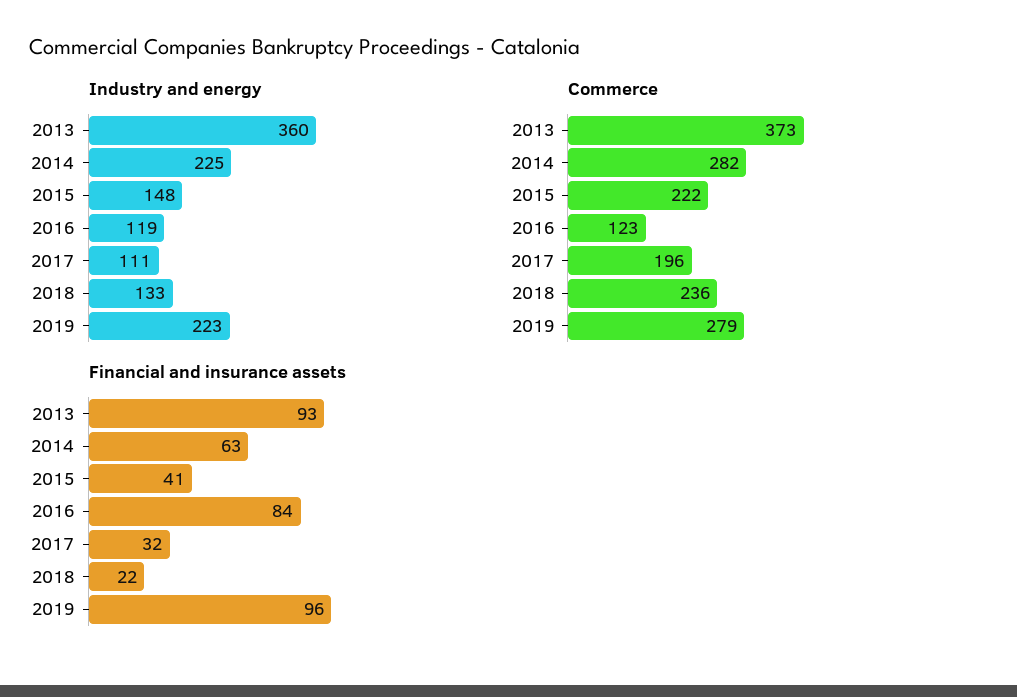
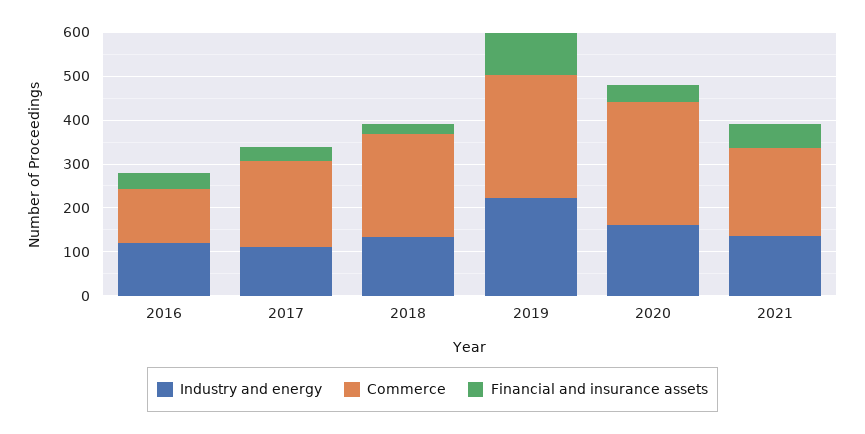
Industry and energy, 2013: 360 -> none
Industry and energy, 2014: 225 -> none
Industry and energy, 2015: 148 -> none
Commerce, 2013: 373 -> none
Commerce, 2014: 282 -> none
Commerce, 2015: 222 -> none
Financial and insurance assets, 2013: 93 -> none
Financial and insurance assets, 2014: 63 -> none
Financial and insurance assets, 2015: 41 -> none
Financial and insurance assets, 2016: 84 -> 40
Industry and energy, 2020: none -> 160
Commerce, 2020: none -> 280
Financial and insurance assets, 2020: none -> 40
Industry and energy, 2021: none -> 140
Commerce, 2021: none -> 200
Financial and insurance assets, 2021: none -> 60

